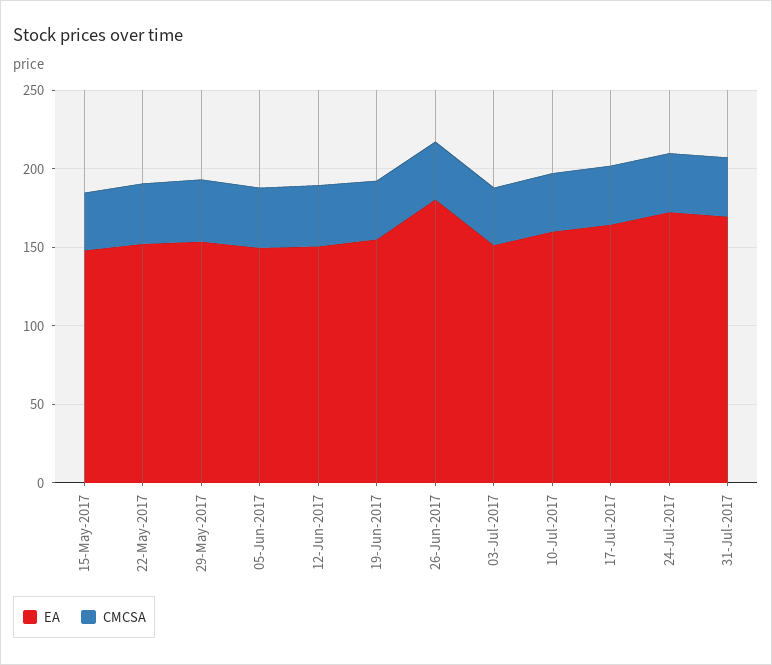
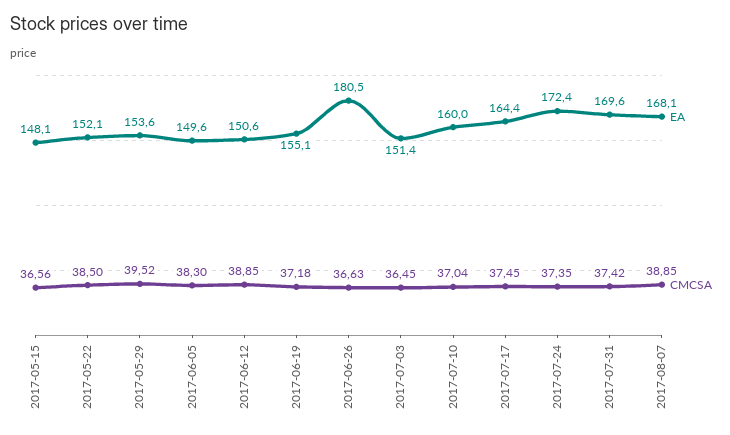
EA, 2017-08-07: none -> 168.1
CMCSA, 2017-08-07: none -> 38.85

